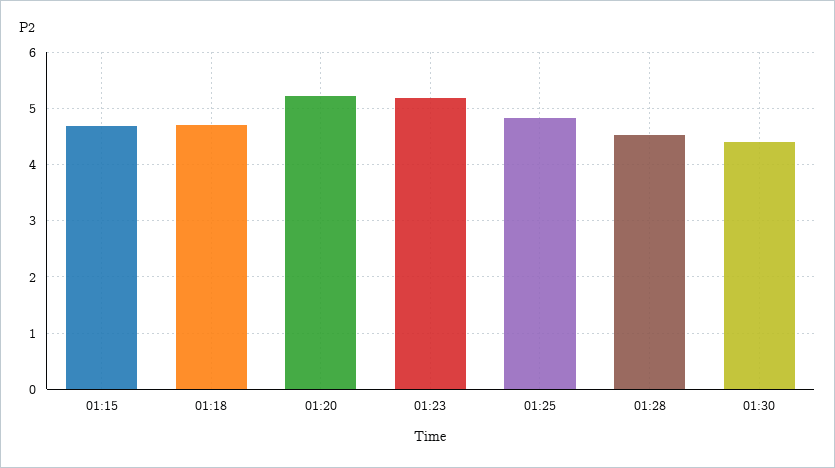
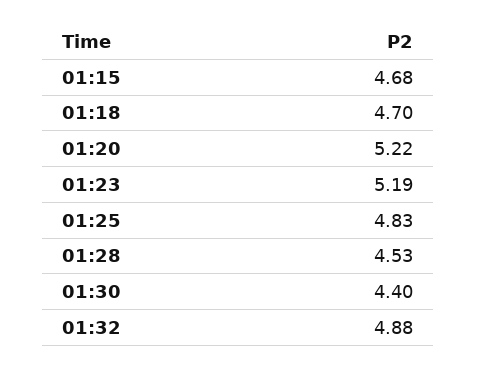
01:32: none -> 4.88

